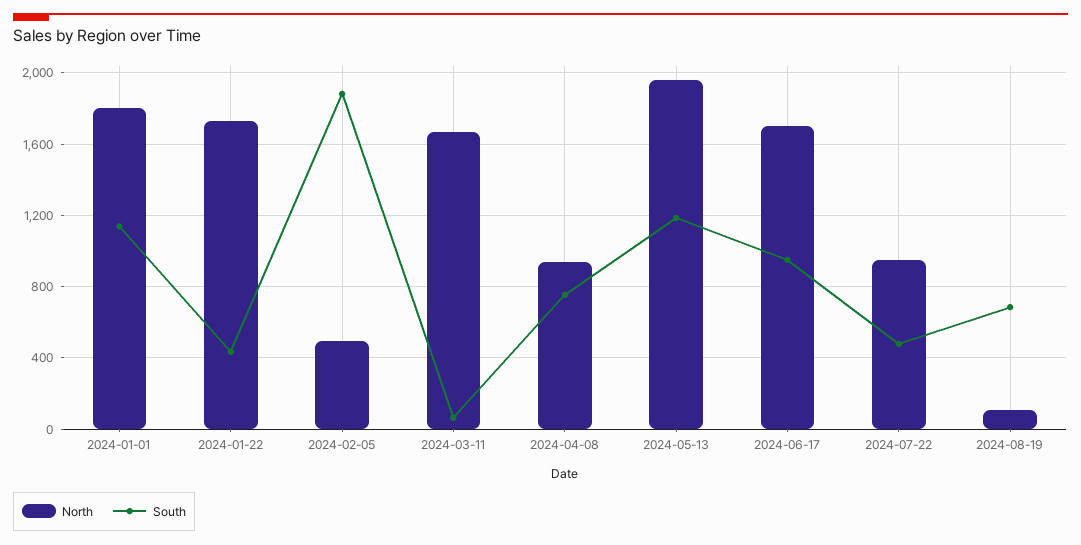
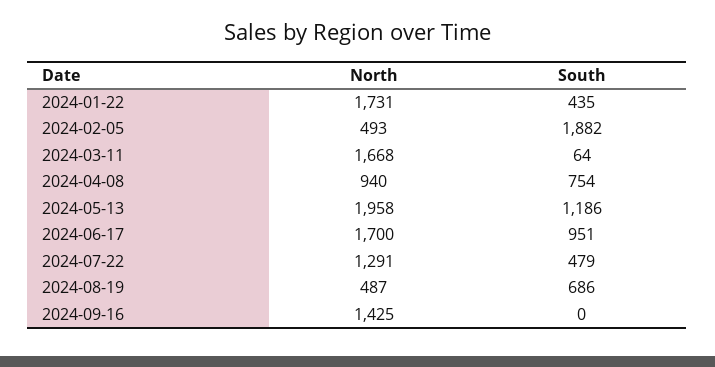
North, 2024-01-01: 1800 -> none
South, 2024-01-01: 1150 -> none
North, 2024-07-22: 950 -> 1291
North, 2024-08-19: 100 -> 487
North, 2024-09-16: none -> 1425
South, 2024-09-16: none -> 0

